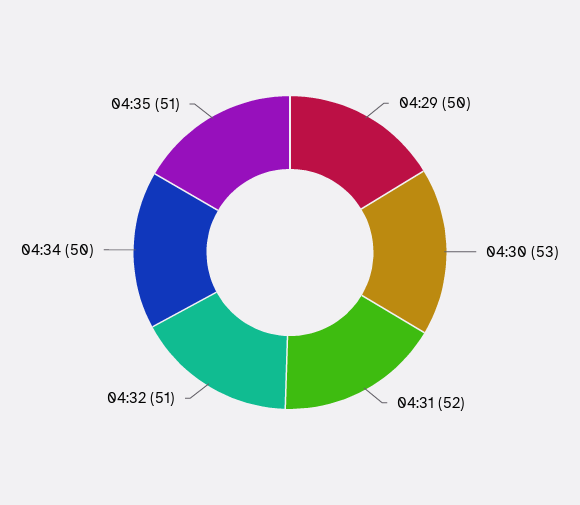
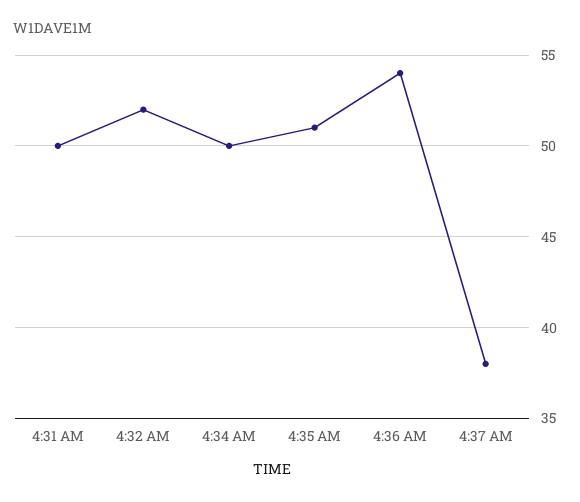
04:29: 50 -> none
04:30: 53 -> none
04:31: 52 -> 50
04:32: 51 -> 52
4:36 AM: none -> 54
4:37 AM: none -> 38

